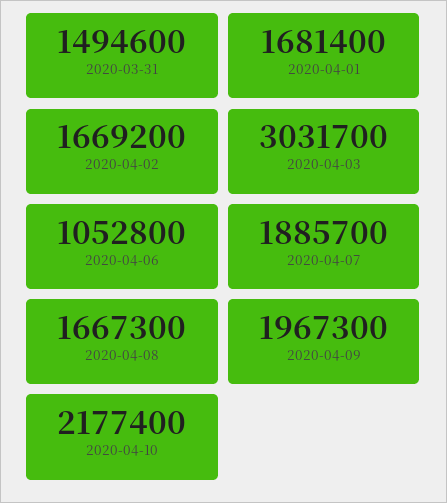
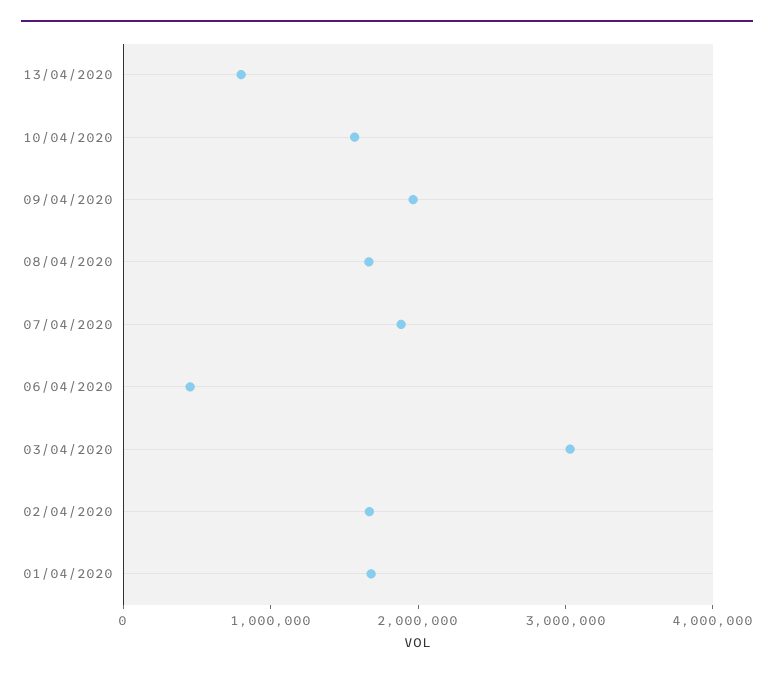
2020-03-31: 1494600 -> none
2020-04-06: 1052800 -> 400000
2020-04-10: 2177400 -> 1600000
13/04/2020: none -> 800000

